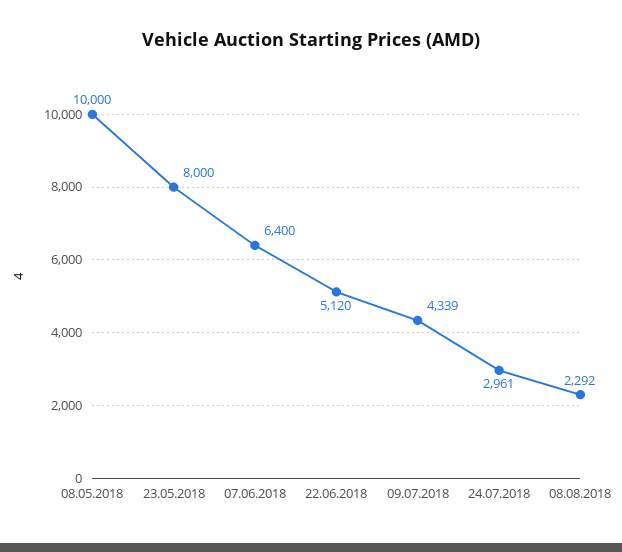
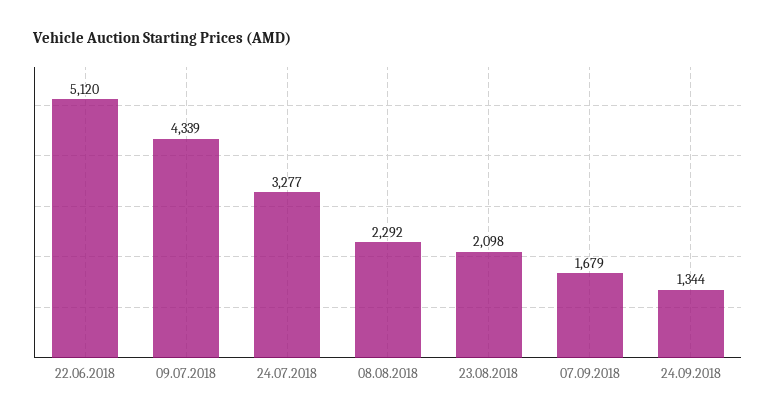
08.05.2018: 10000 -> none
23.05.2018: 8000 -> none
07.06.2018: 6400 -> none
24.07.2018: 2961 -> 3277
23.08.2018: none -> 2098
07.09.2018: none -> 1679
24.09.2018: none -> 1344

